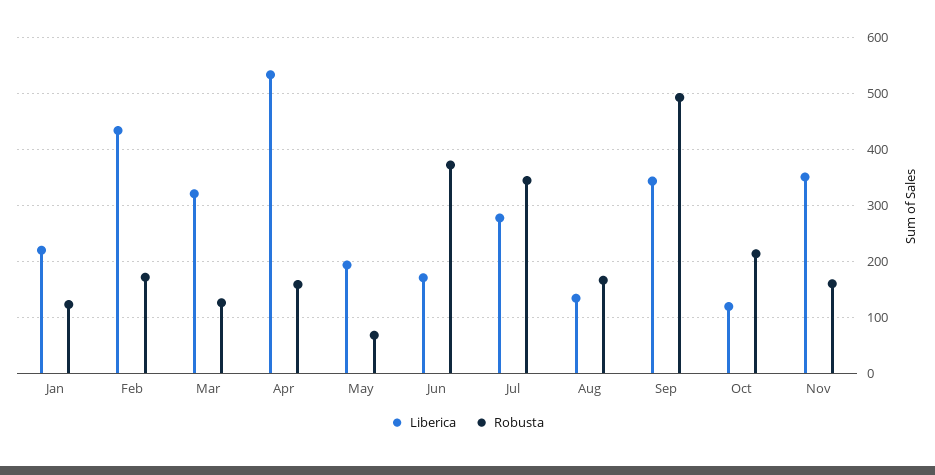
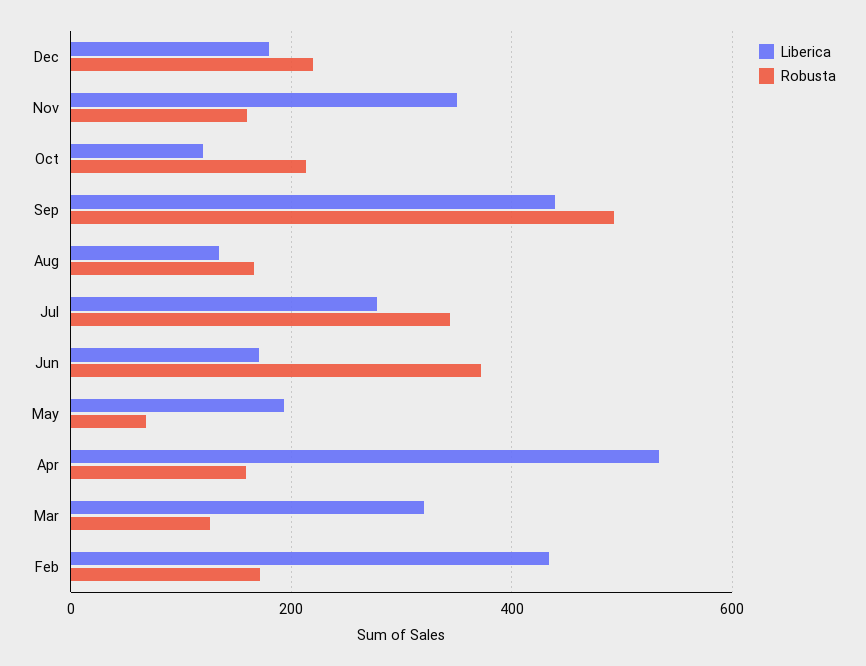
Liberica, Jan: 220 -> none
Robusta, Jan: 120 -> none
Liberica, Sep: 340 -> 440
Liberica, Dec: none -> 180
Robusta, Dec: none -> 220

